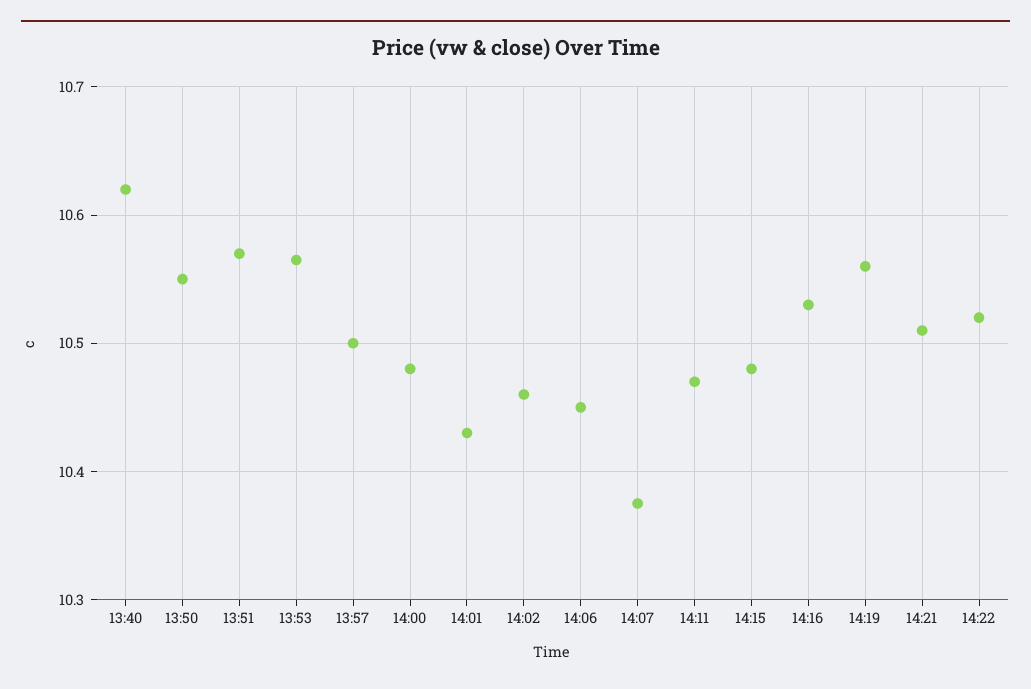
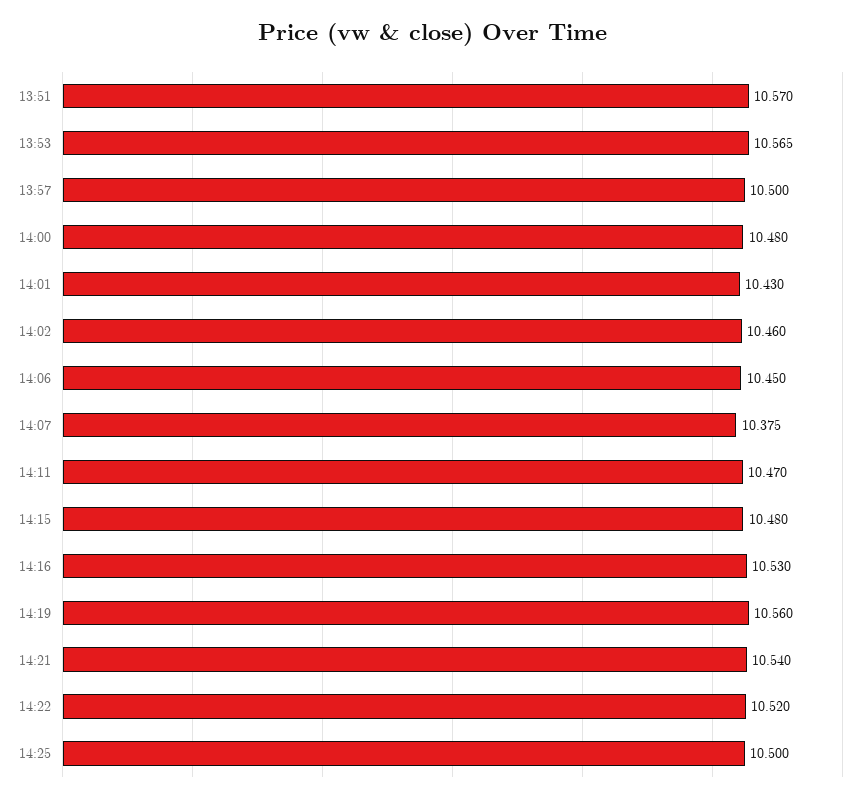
13:40: 10.62 -> none
13:50: 10.55 -> none
14:21: 10.51 -> 10.54
14:25: none -> 10.5

